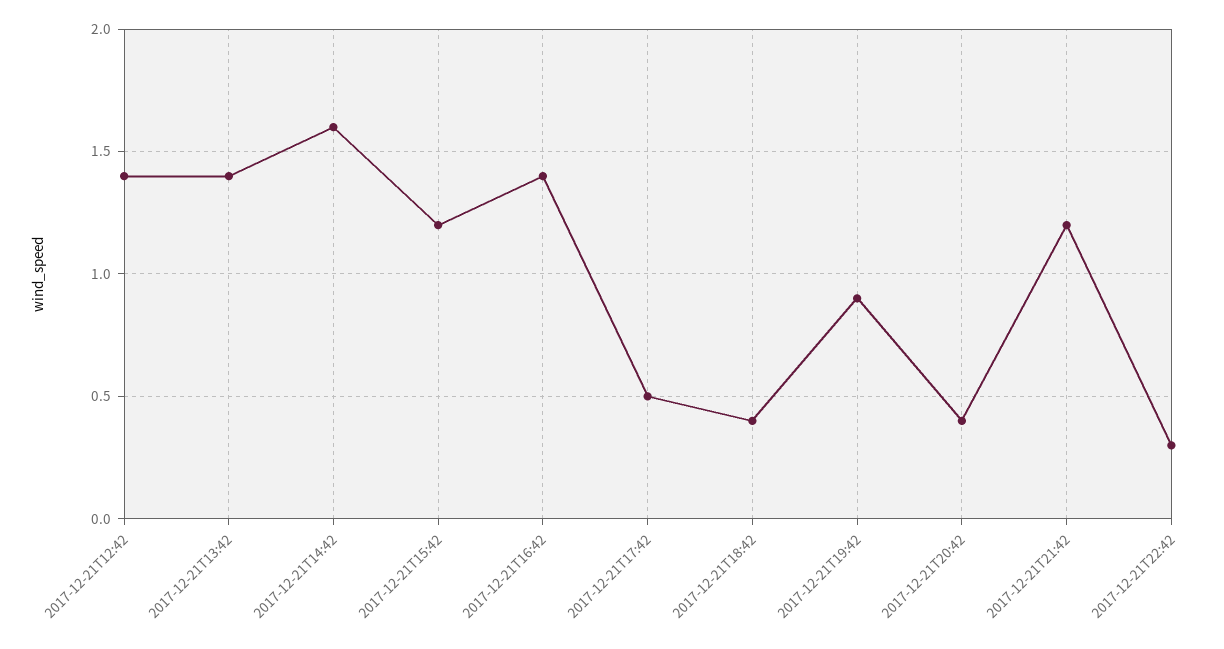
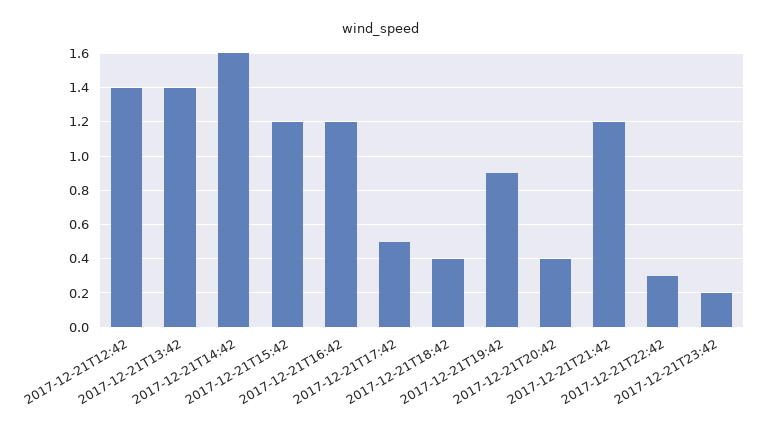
2017-12-21T16:42: 1.4 -> 1.2
2017-12-21T23:42: none -> 0.2

